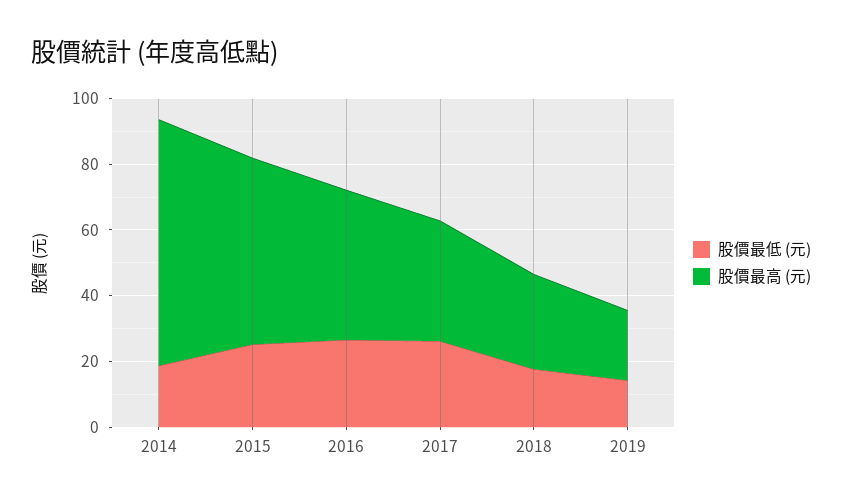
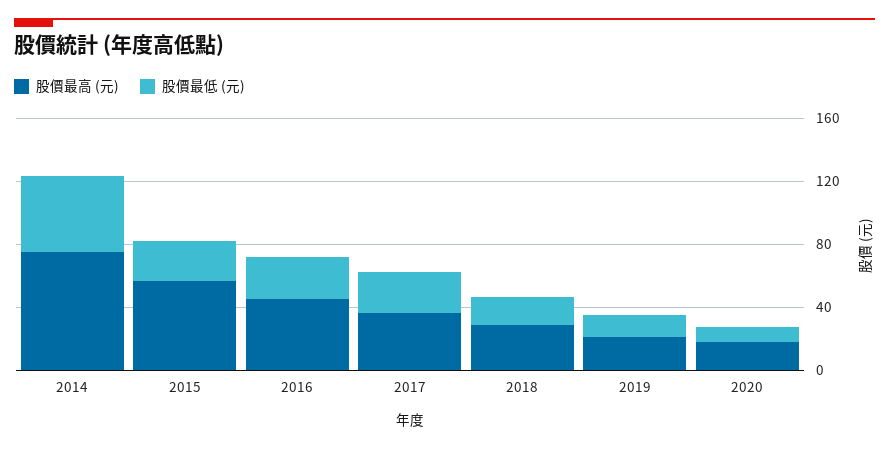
股價最低 (元), 2014: 20 -> 50
股價最高 (元), 2020: none -> 20
股價最低 (元), 2020: none -> 10

